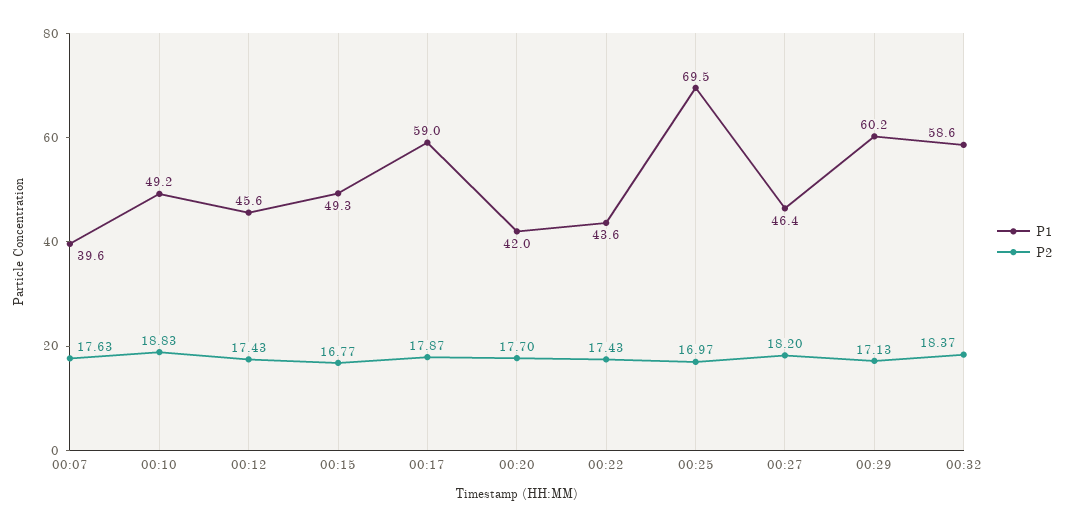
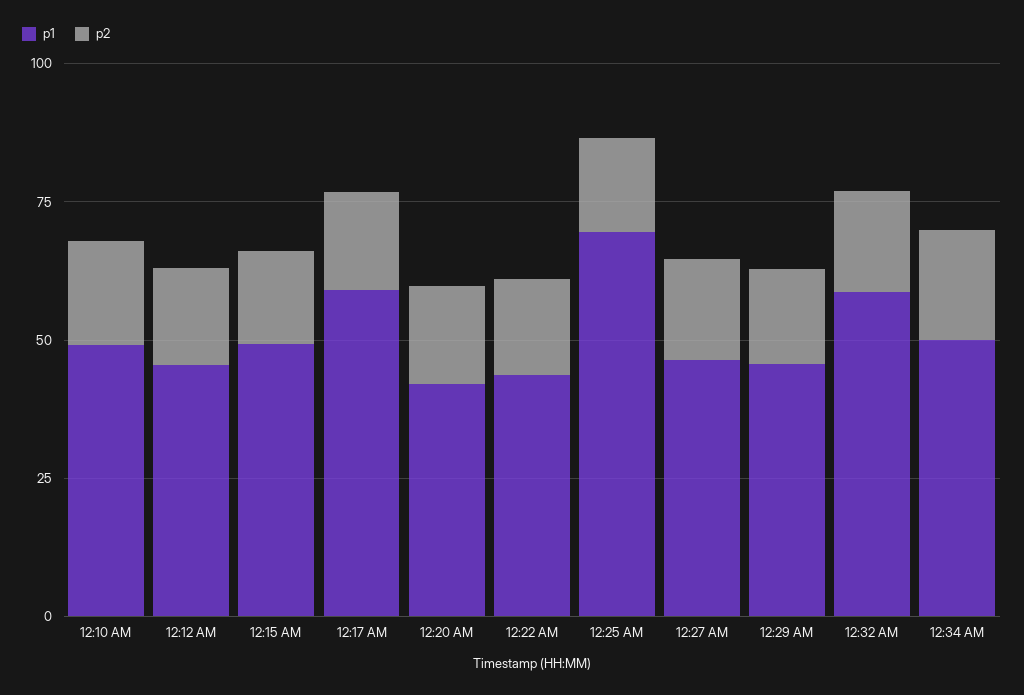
P1, 00:07: 39.6 -> none
P2, 00:07: 17.63 -> none
P1, 00:29: 60.2 -> 45
P1, 12:34 AM: none -> 50
P2, 12:34 AM: none -> 20

